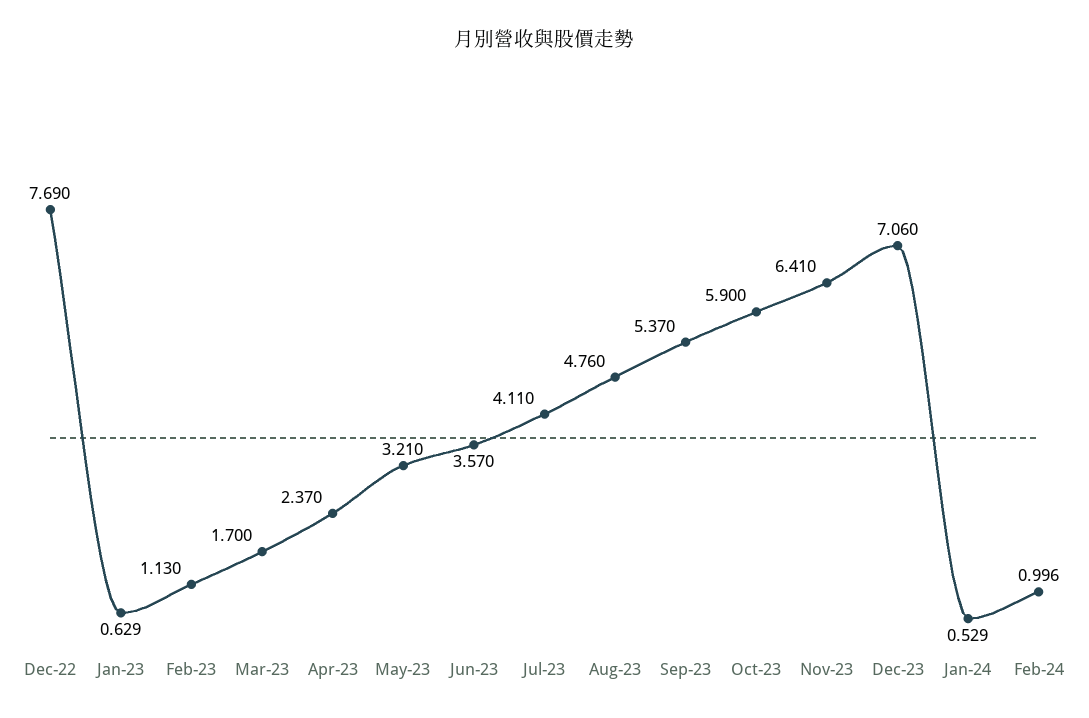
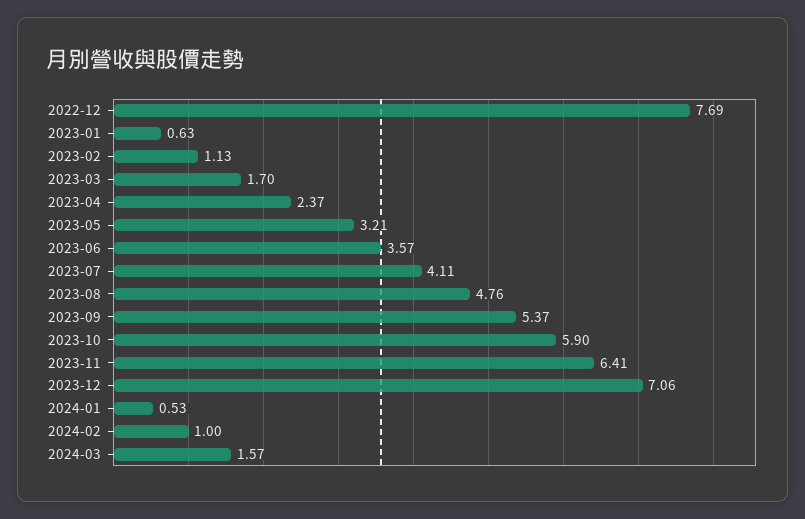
2024-03: none -> 1.57

